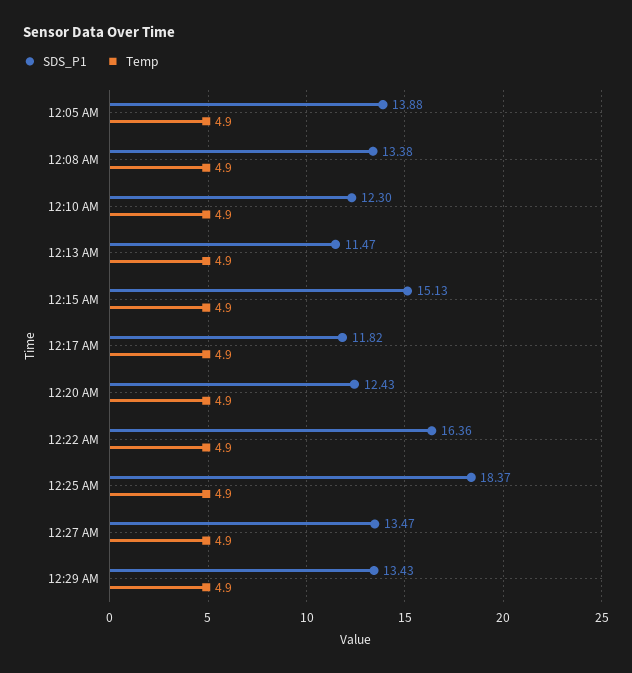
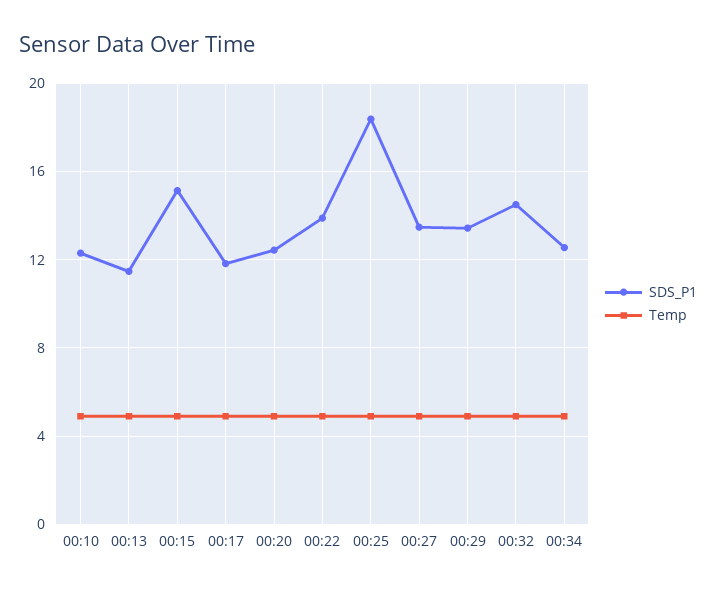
SDS_P1, 12:05 AM: 13.88 -> none
Temp, 12:05 AM: 4.9 -> none
SDS_P1, 12:08 AM: 13.38 -> none
Temp, 12:08 AM: 4.9 -> none
SDS_P1, 12:22 AM: 16.36 -> 14
SDS_P1, 00:32: none -> 14.5
Temp, 00:32: none -> 5
SDS_P1, 00:34: none -> 12.5
Temp, 00:34: none -> 5

